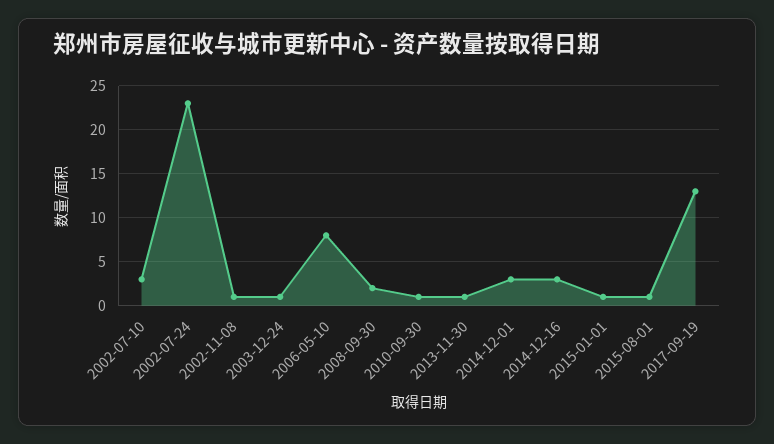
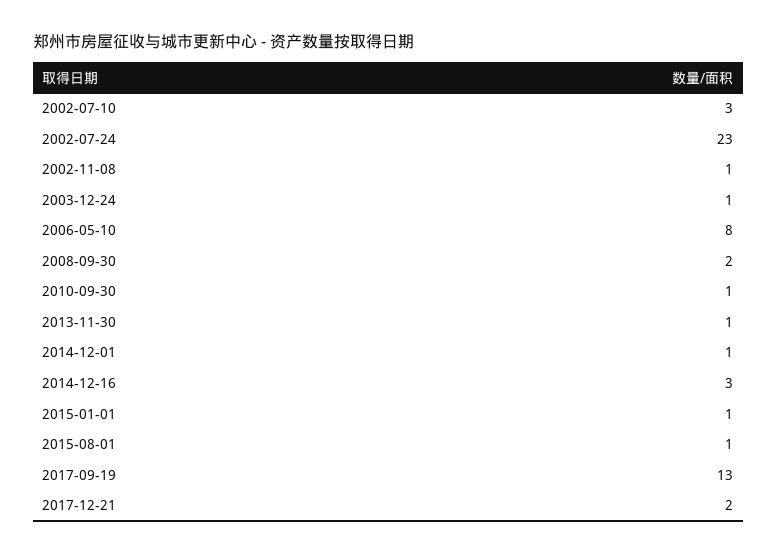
2014-12-01: 3 -> 1
2017-12-21: none -> 2

